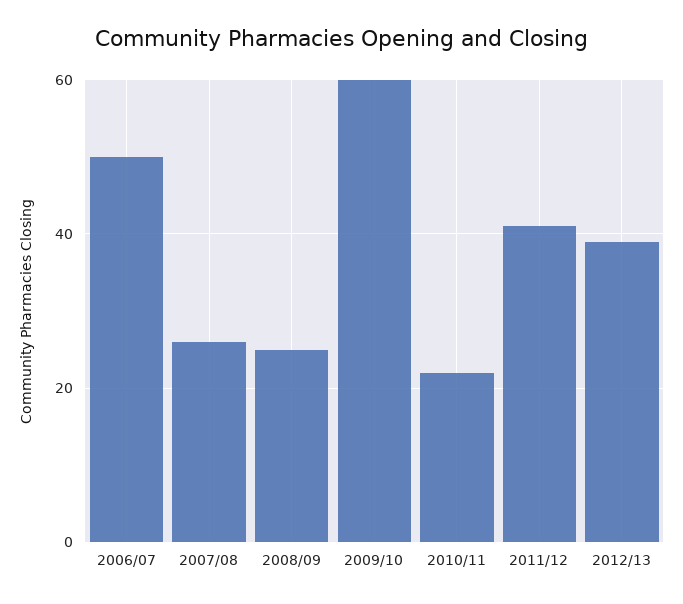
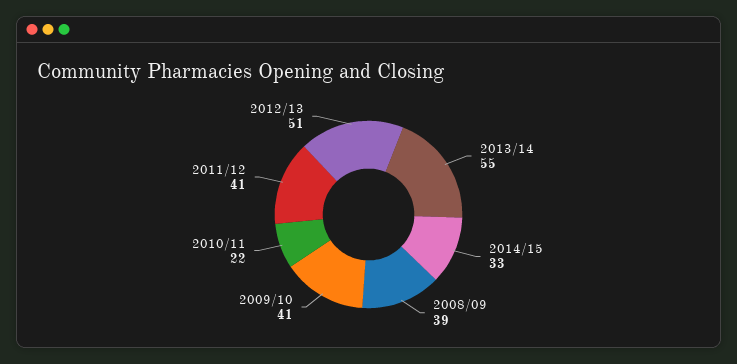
2006/07: 50 -> none
2007/08: 25 -> none
2008/09: 25 -> 39
2009/10: 60 -> 41
2012/13: 40 -> 51
2013/14: none -> 55
2014/15: none -> 33

